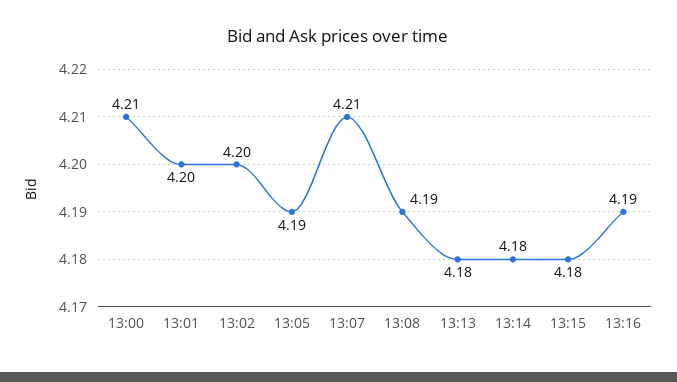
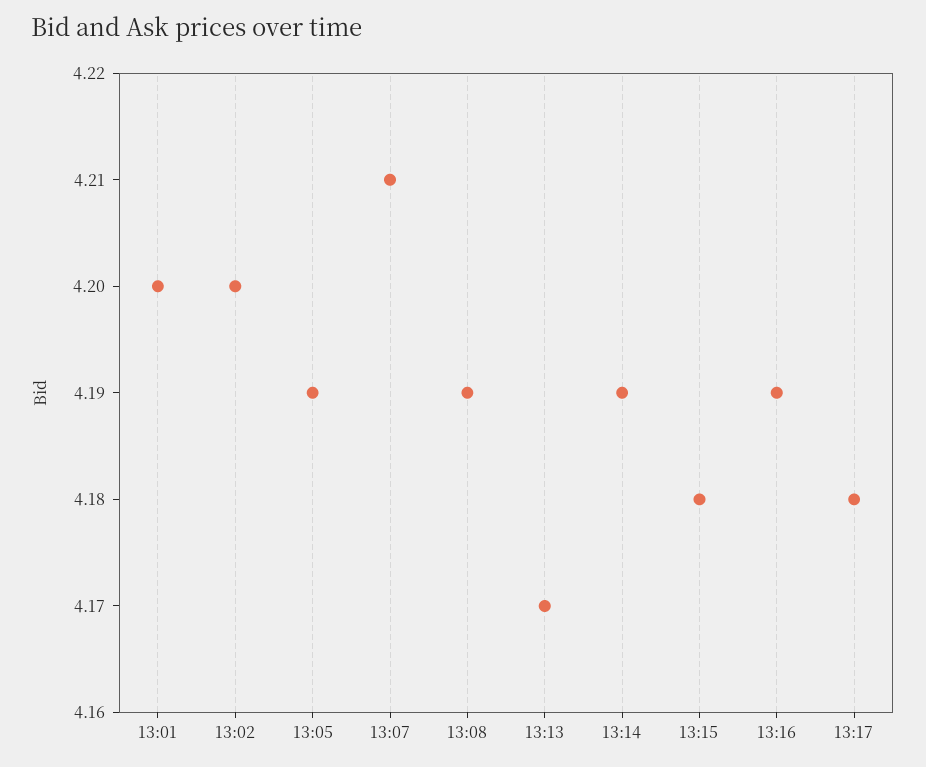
13:00: 4.21 -> none
13:13: 4.18 -> 4.17
13:14: 4.18 -> 4.19
13:17: none -> 4.18

